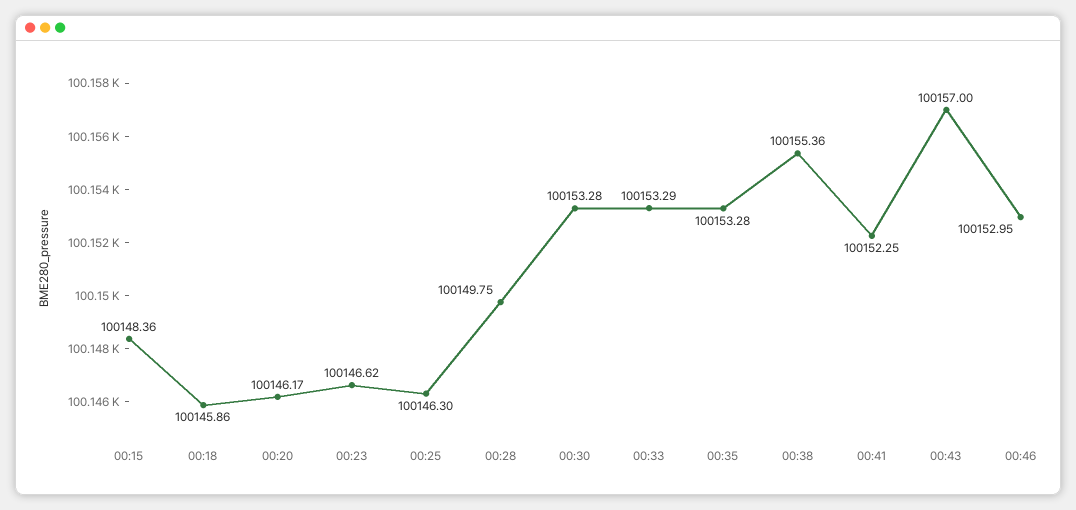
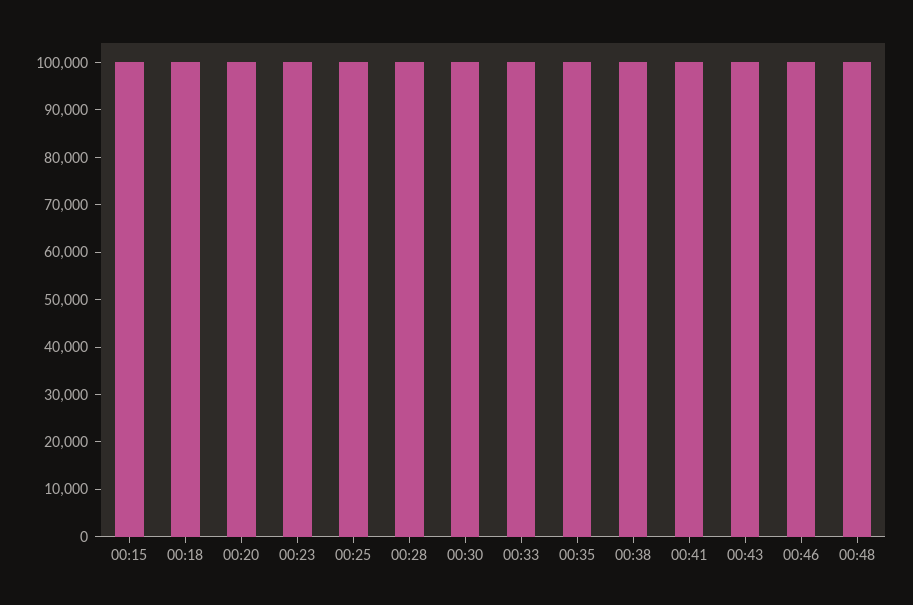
00:48: none -> 100000

